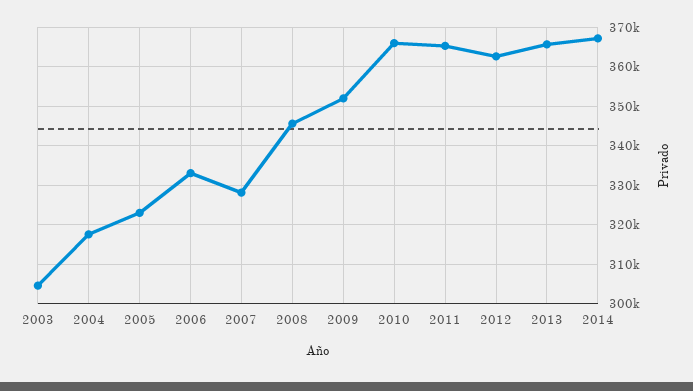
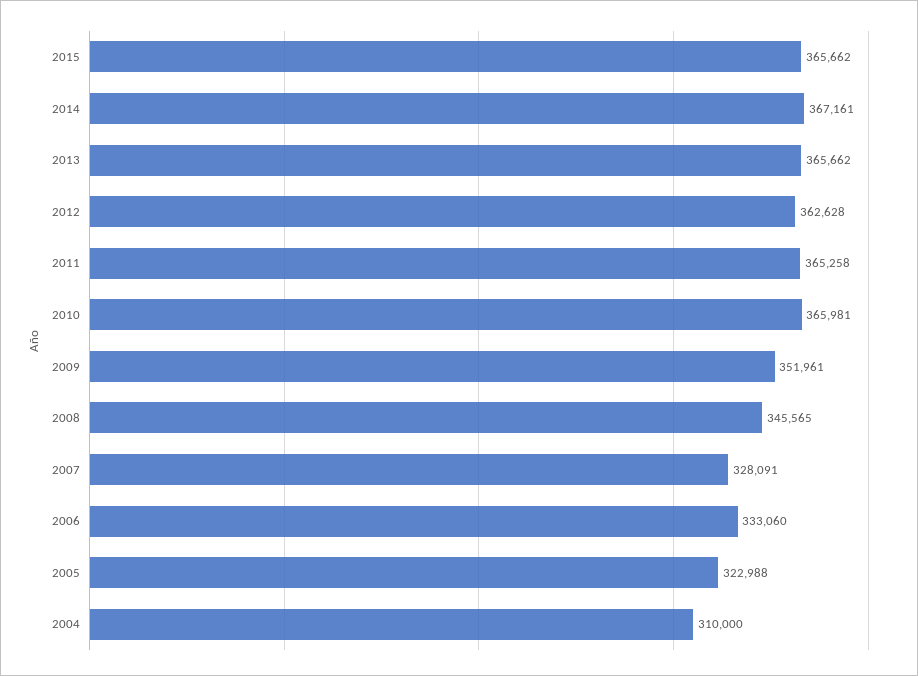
2003: 304000 -> none
2004: 318000 -> 310000
2015: none -> 365662

